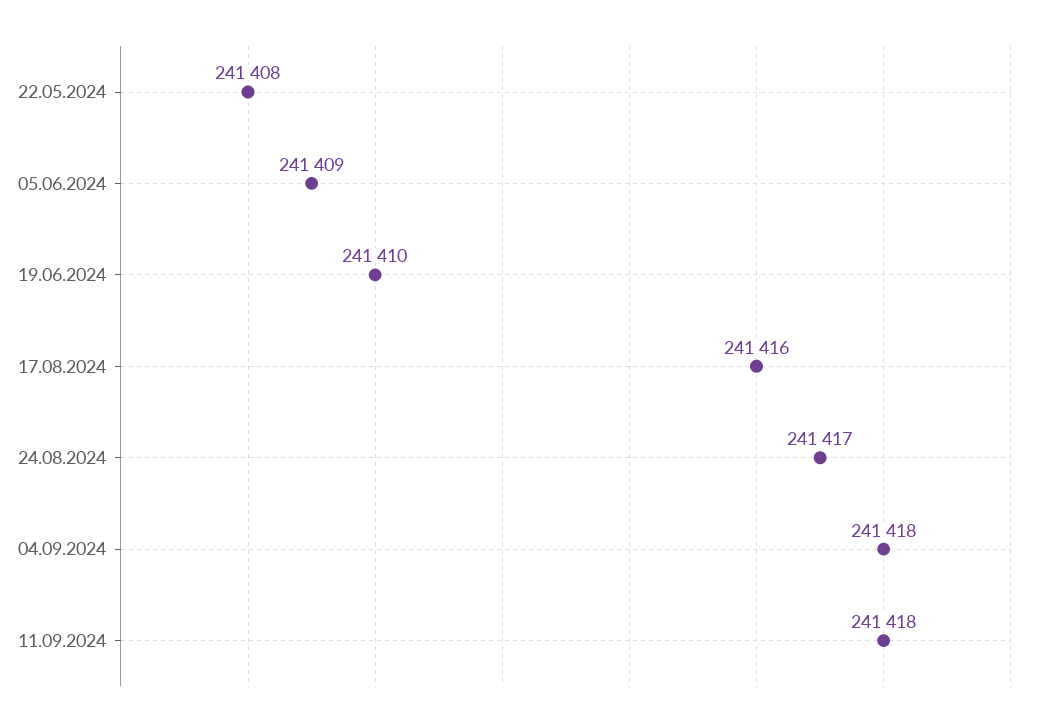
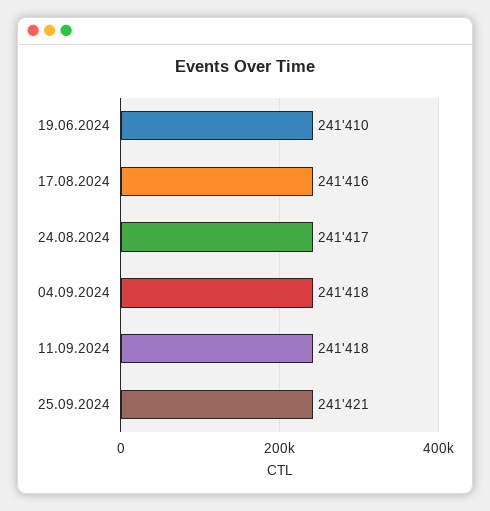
22.05.2024: 241408 -> none
05.06.2024: 241409 -> none
25.09.2024: none -> 241421

